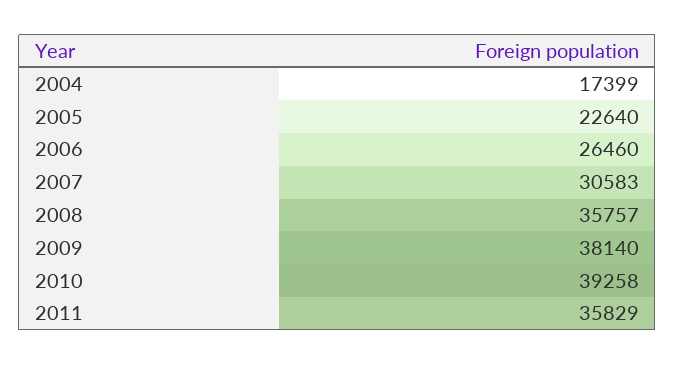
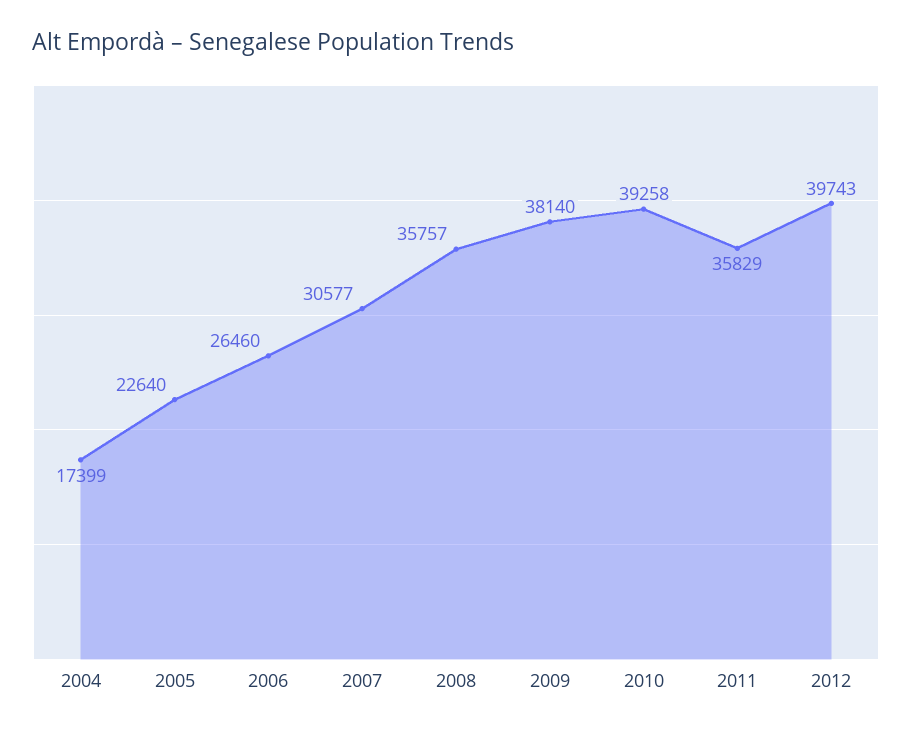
2007: 30583 -> 30577
2012: none -> 39743

